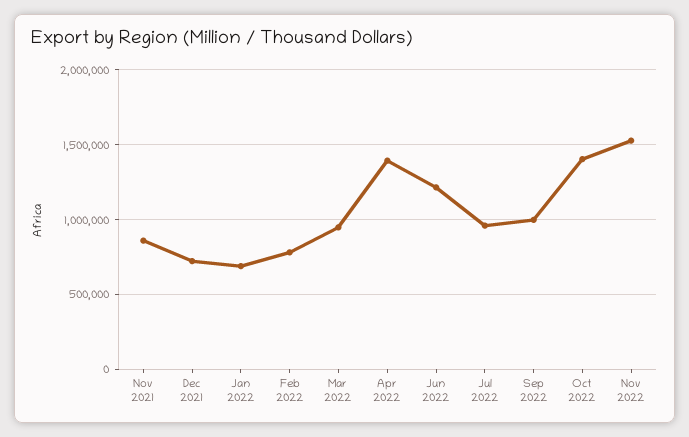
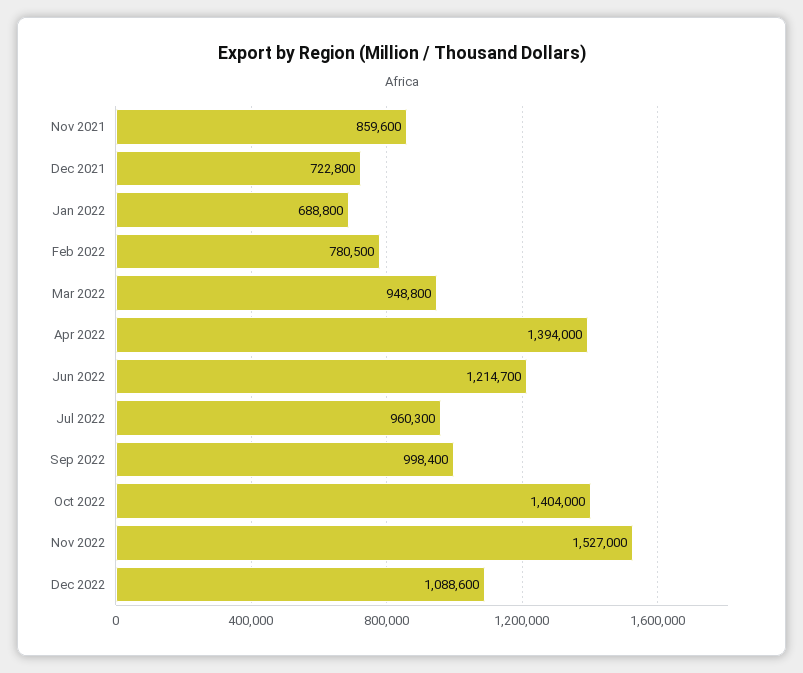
Dec 2022: none -> 1088600

